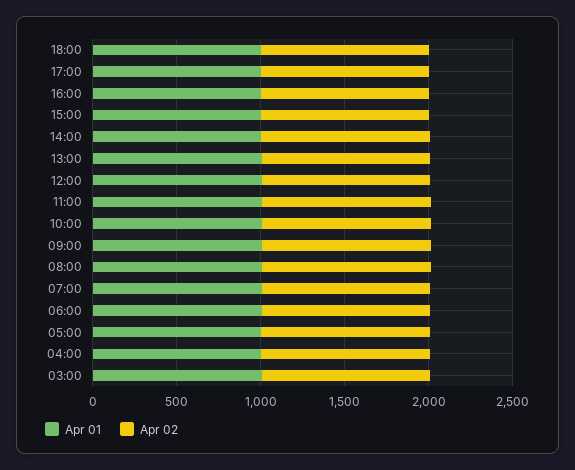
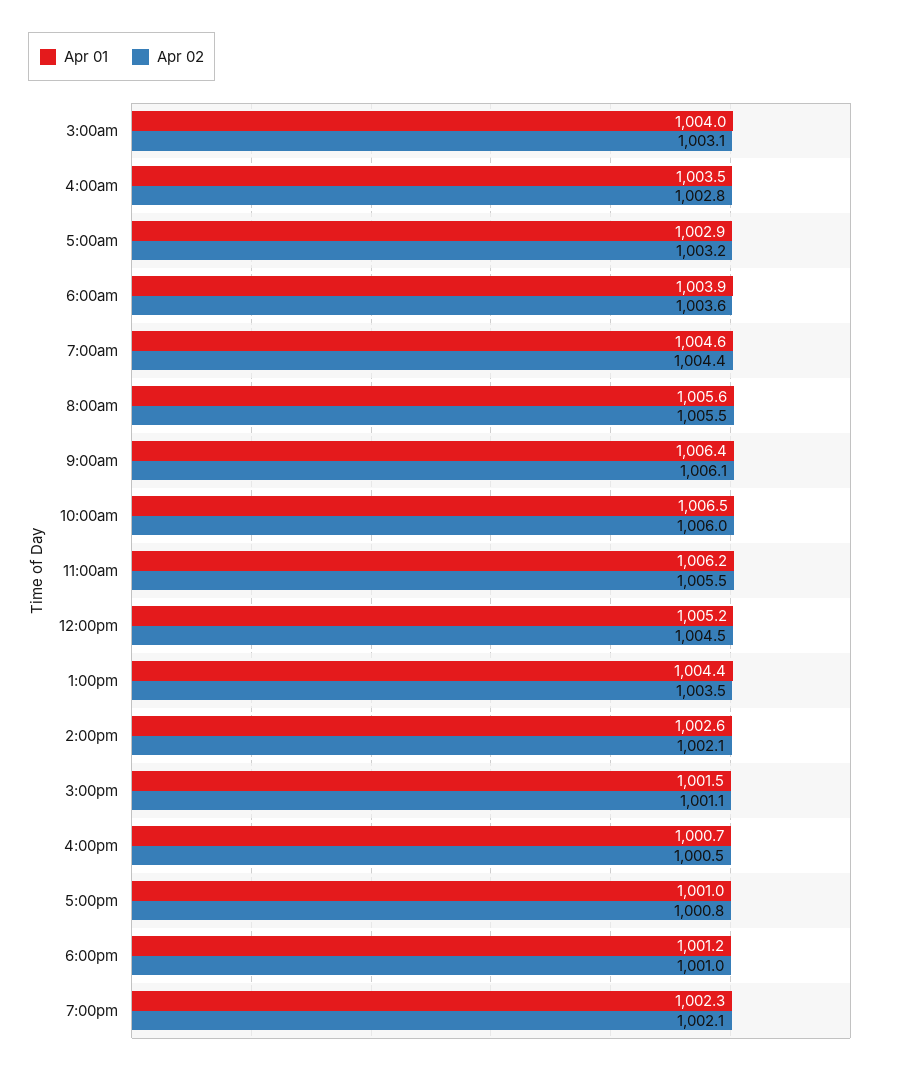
Apr 01, 7:00pm: none -> 1002.3
Apr 02, 7:00pm: none -> 1002.1

